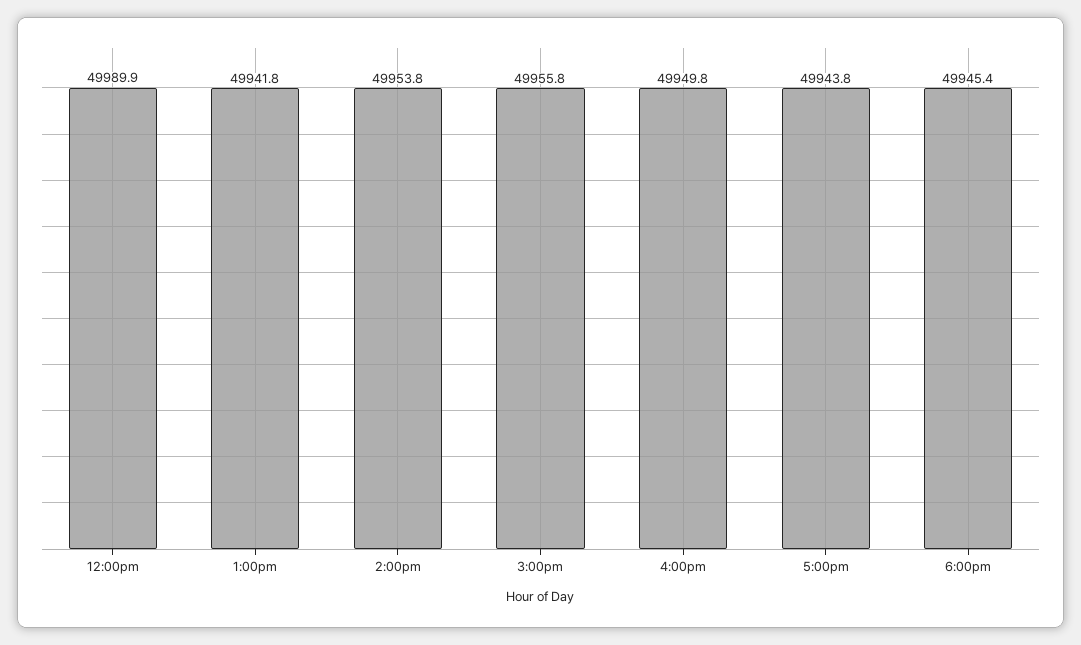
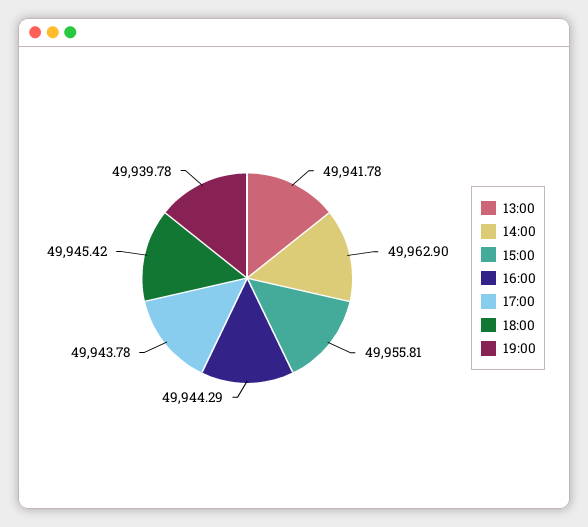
12:00pm: 49989.9 -> none
2:00pm: 49953.8 -> 49962.9
4:00pm: 49949.8 -> 49944.29
19:00: none -> 49939.78

